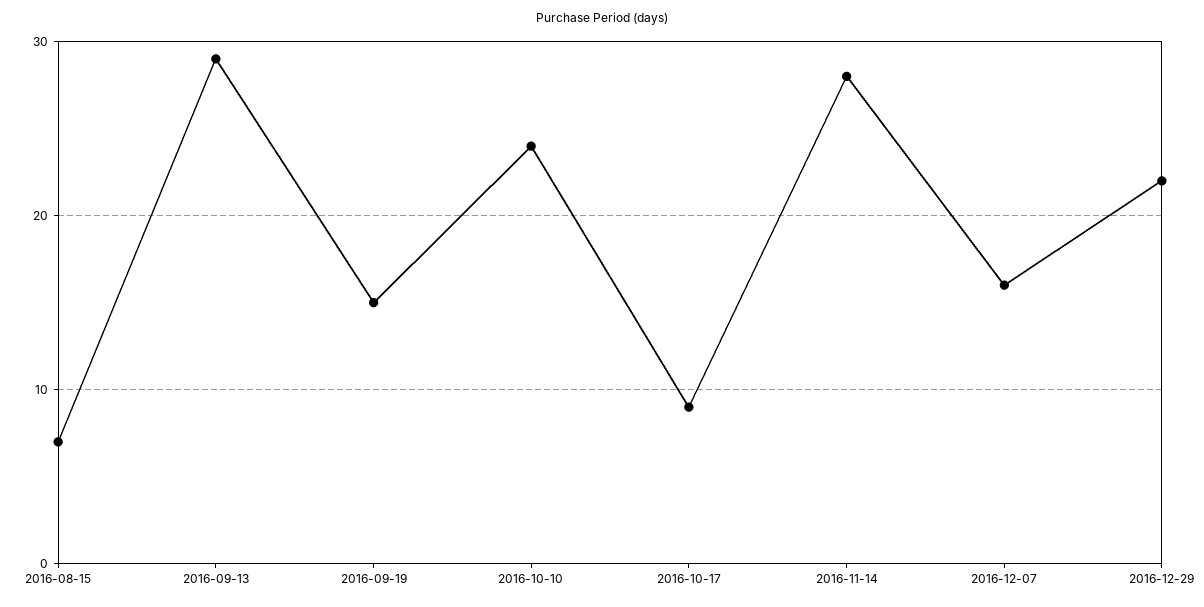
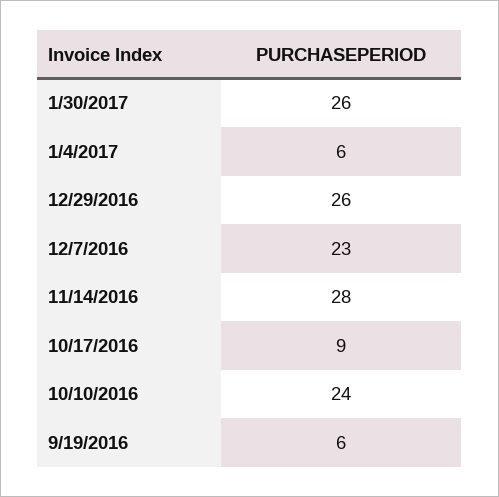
2016-08-15: 7 -> none
2016-09-13: 29 -> none
2016-09-19: 15 -> 6
2016-12-07: 16 -> 23
2016-12-29: 22 -> 26
1/30/2017: none -> 26
1/4/2017: none -> 6

